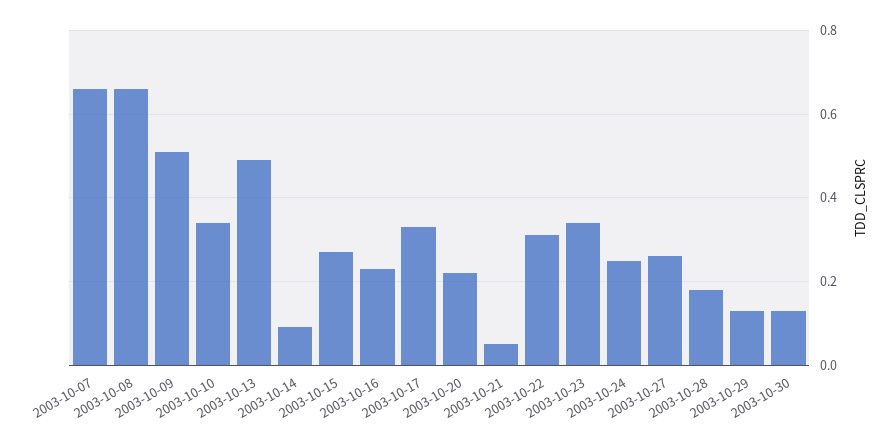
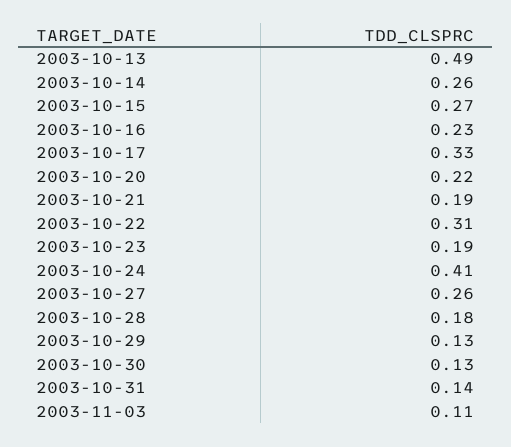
2003-10-07: 0.65 -> none
2003-10-08: 0.65 -> none
2003-10-09: 0.5 -> none
2003-10-10: 0.35 -> none
2003-10-14: 0.1 -> 0.26
2003-10-21: 0.05 -> 0.19
2003-10-23: 0.35 -> 0.19
2003-10-24: 0.25 -> 0.41
2003-10-31: none -> 0.14
2003-11-03: none -> 0.11

